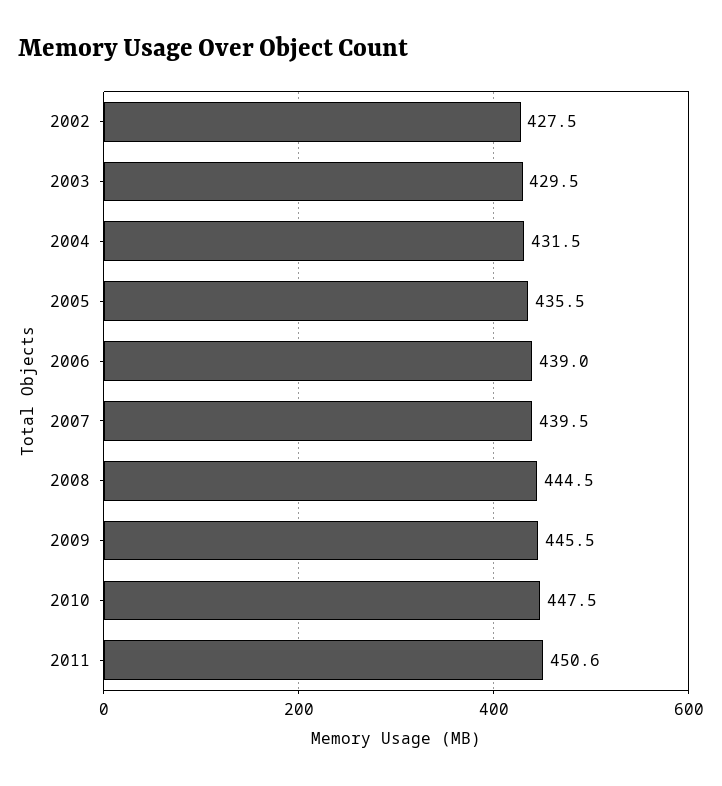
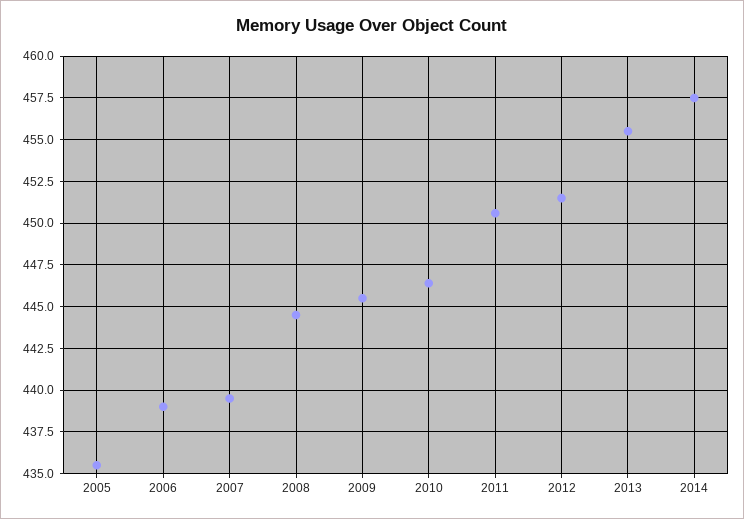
2002: 427.5 -> none
2003: 429.5 -> none
2004: 431.5 -> none
2010: 447.5 -> 446.5
2012: none -> 451.5
2013: none -> 455.5
2014: none -> 457.5

